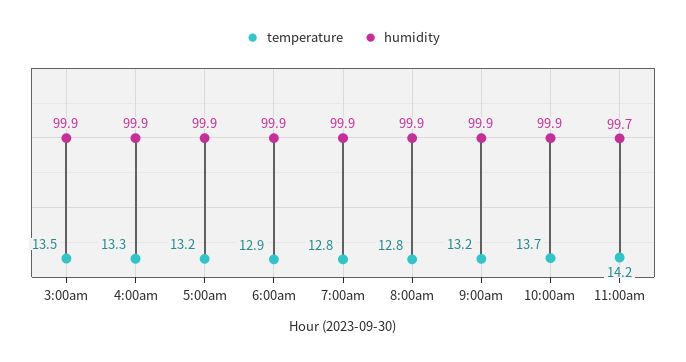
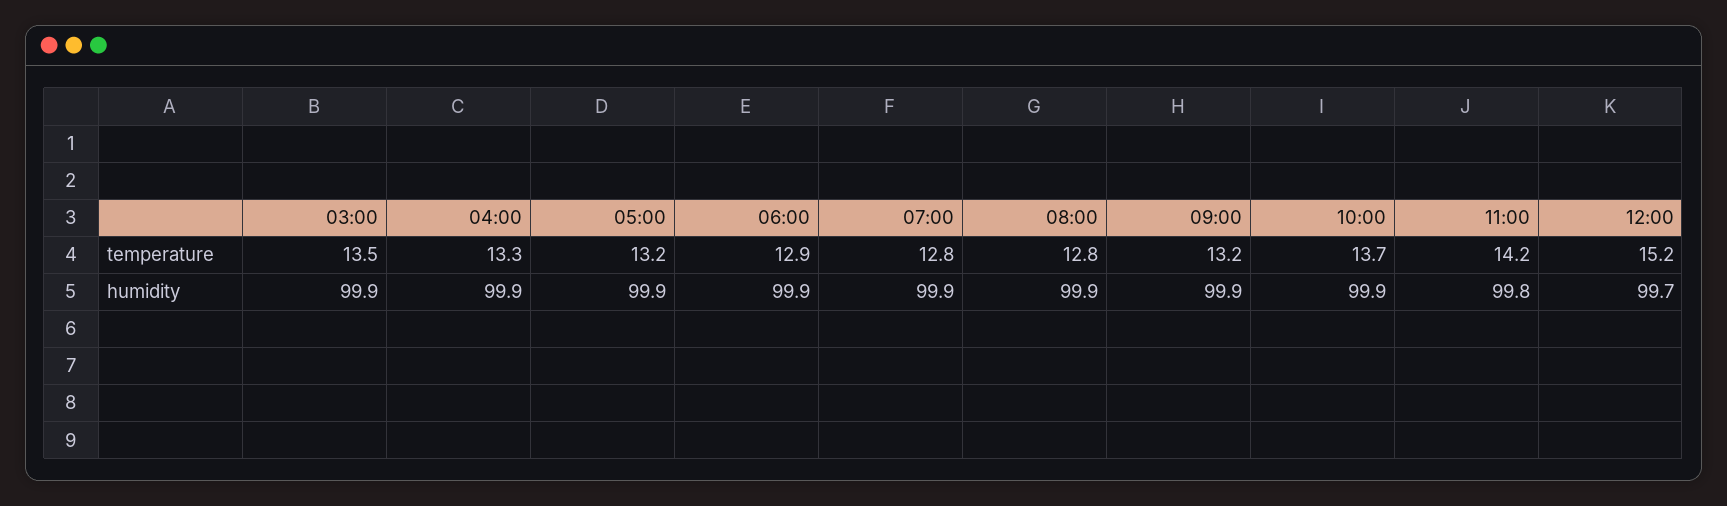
humidity, 11:00am: 99.7 -> 99.8
temperature, 12:00: none -> 15.2
humidity, 12:00: none -> 99.7

